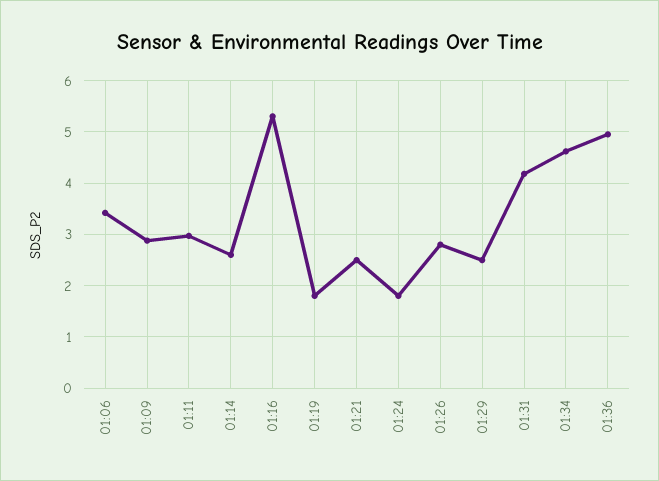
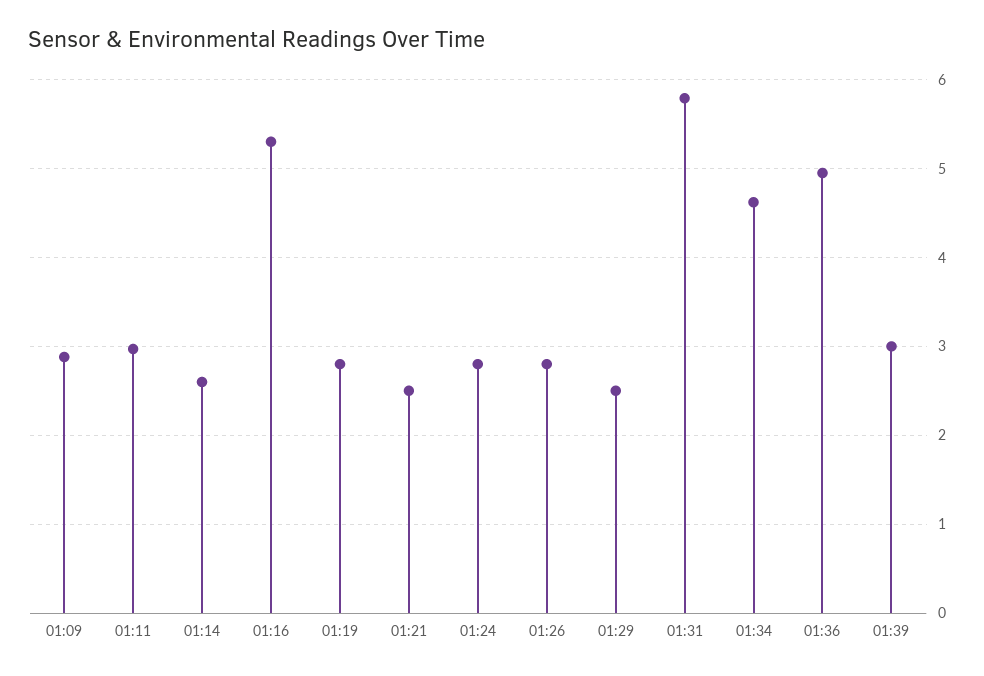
01:06: 3.4 -> none
01:19: 1.8 -> 2.8
01:24: 1.8 -> 2.8
01:31: 4.2 -> 5.8
01:39: none -> 3

